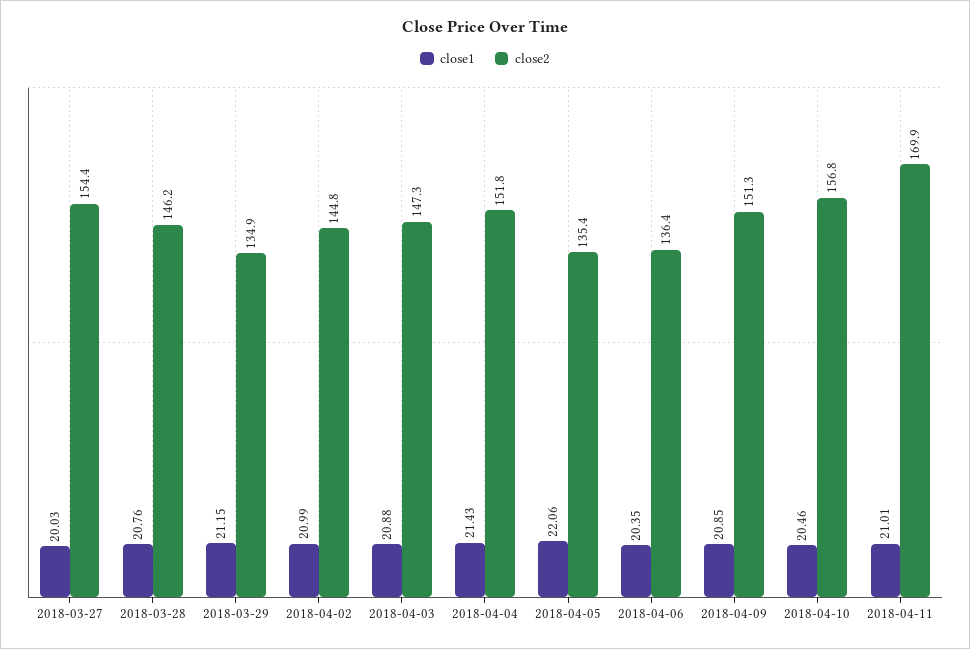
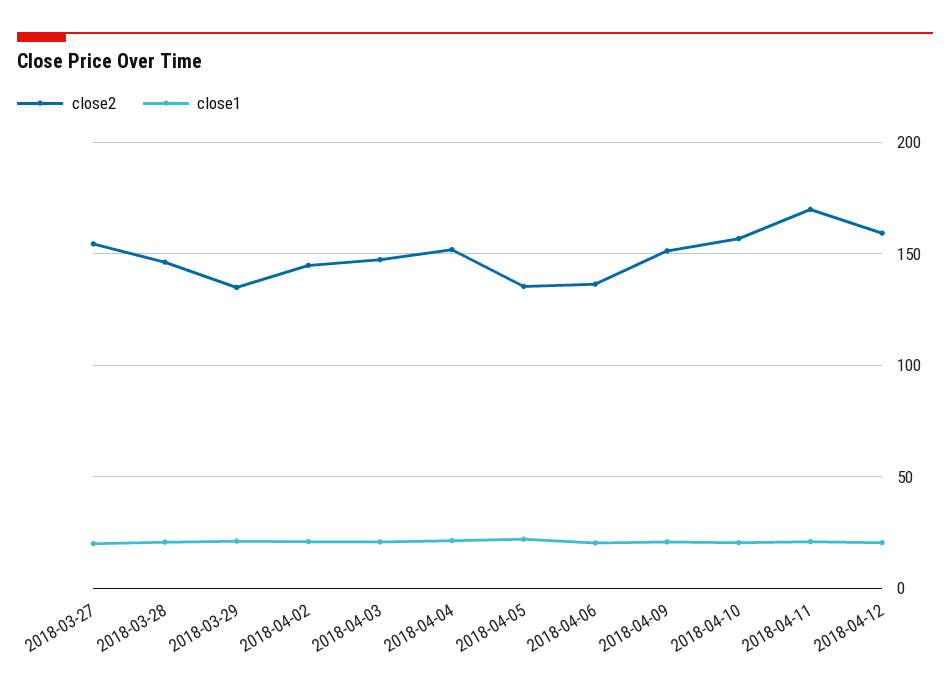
close2, 2018-04-12: none -> 160
close1, 2018-04-12: none -> 20

